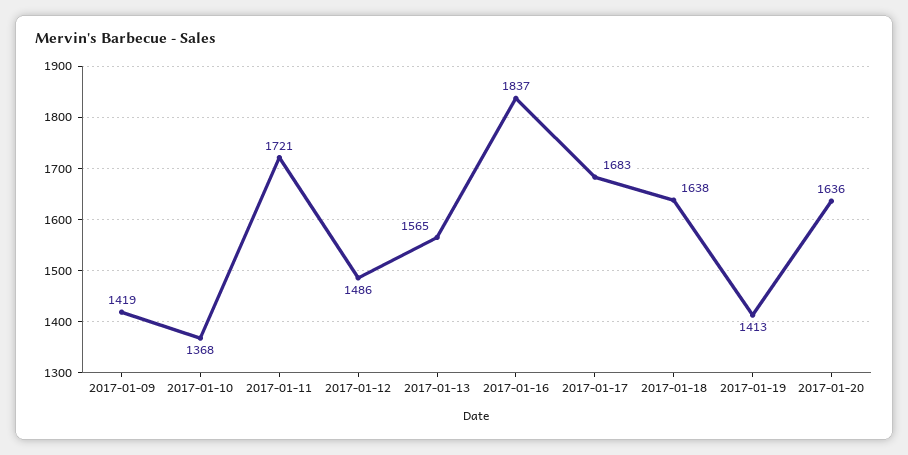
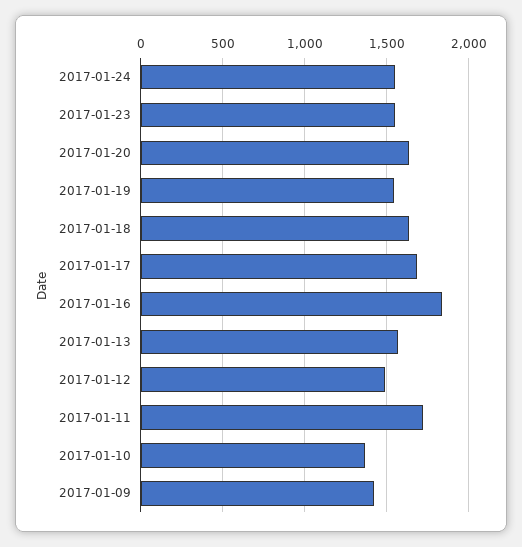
2017-01-19: 1413 -> 1550
2017-01-24: none -> 1550
2017-01-23: none -> 1550

